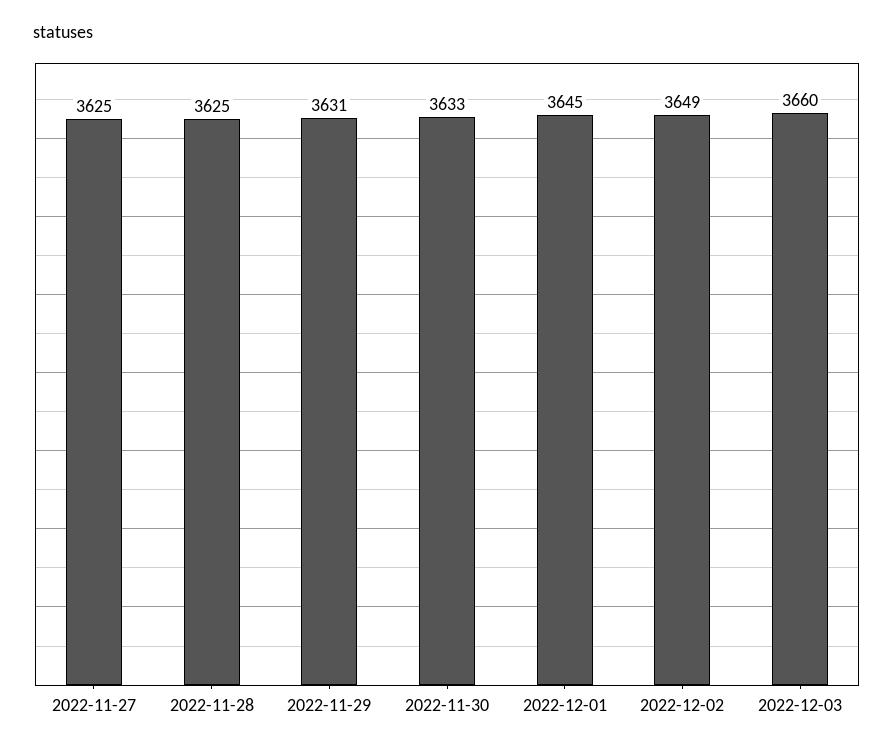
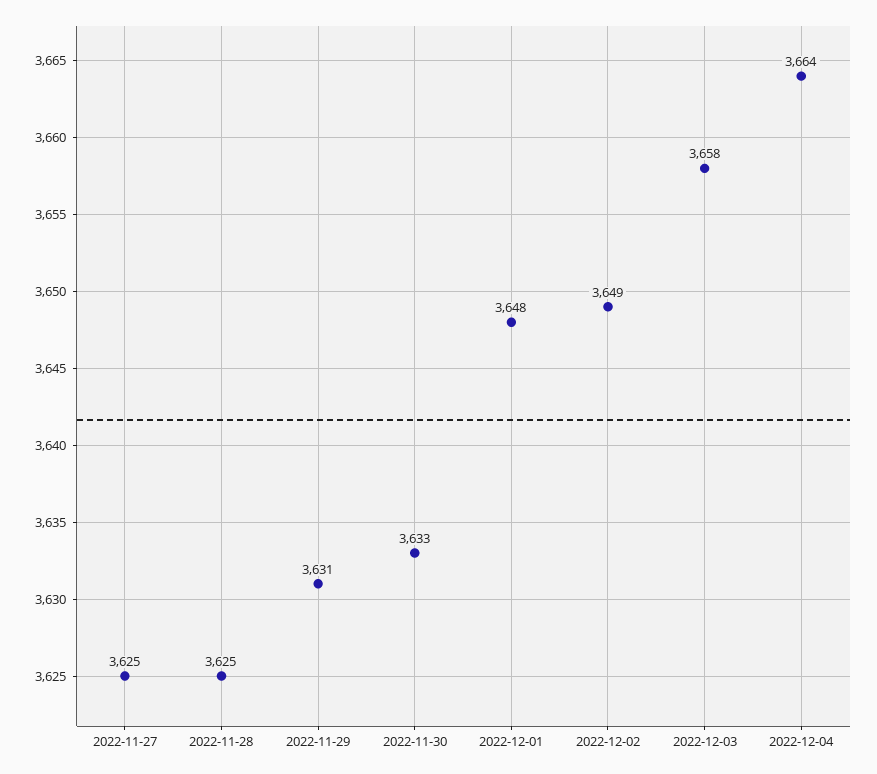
2022-12-01: 3645 -> 3648
2022-12-03: 3660 -> 3658
2022-12-04: none -> 3664

